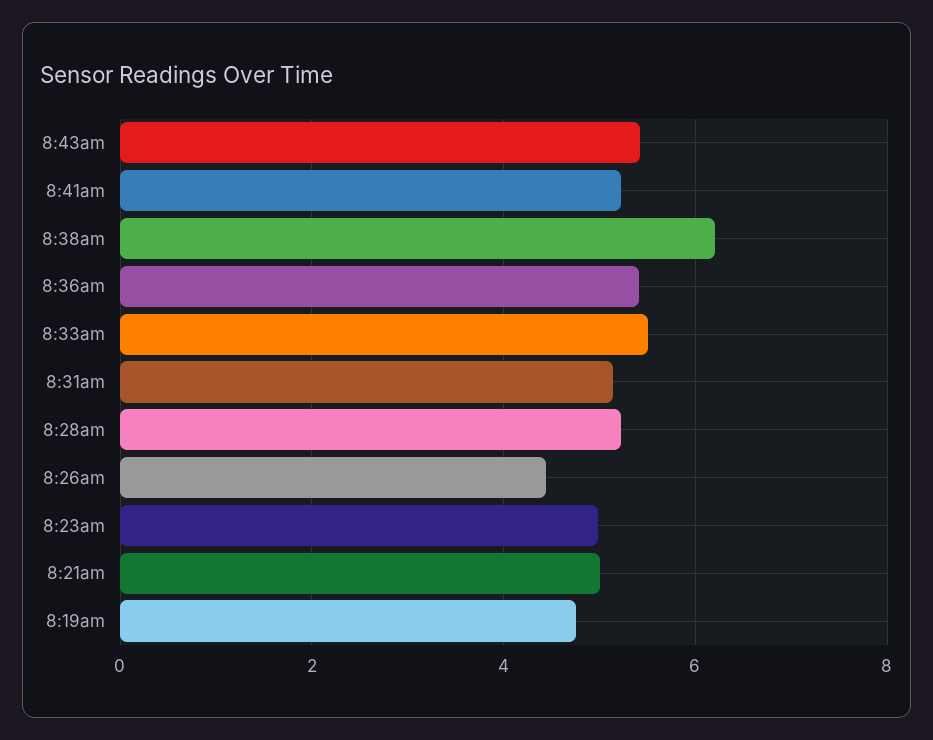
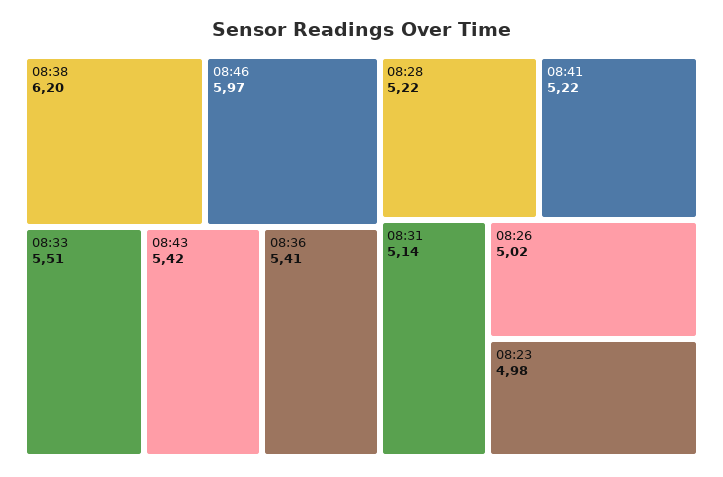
8:26am: 4.4 -> 5.02
8:21am: 5 -> none
8:19am: 4.8 -> none
08:46: none -> 5.97

